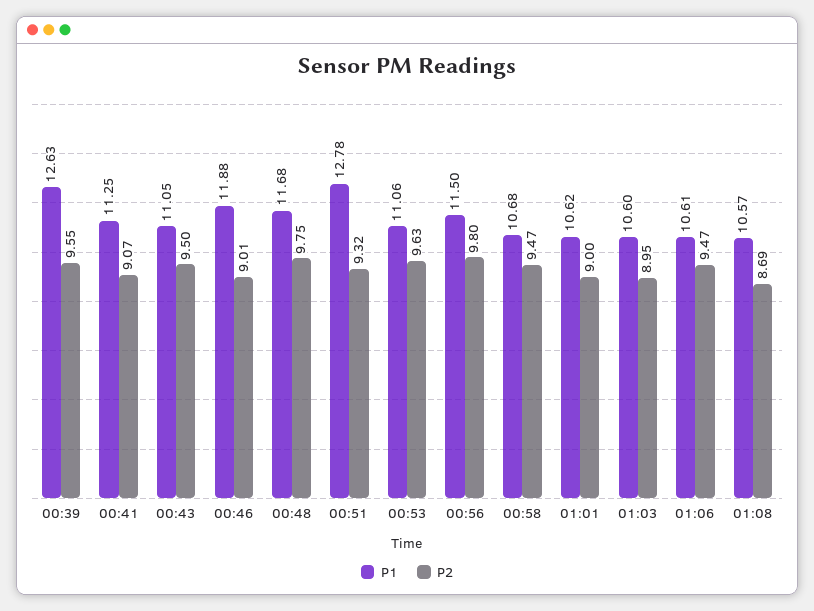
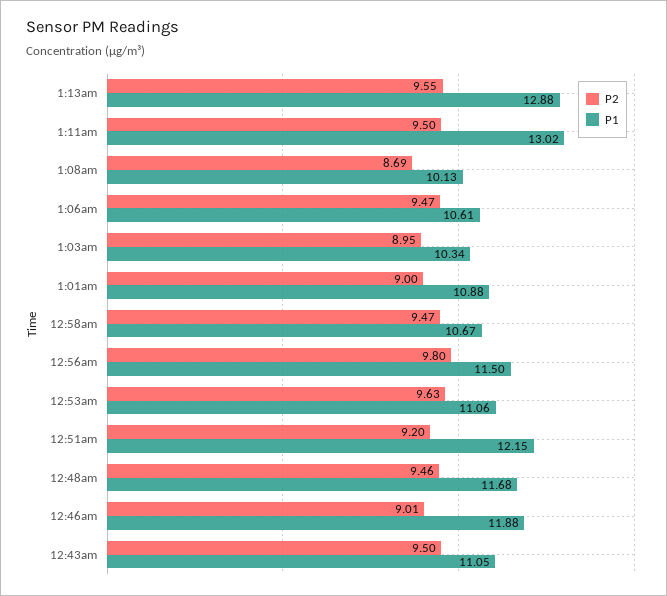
P1, 00:39: 12.63 -> none
P2, 00:39: 9.55 -> none
P1, 00:41: 11.25 -> none
P2, 00:41: 9.07 -> none
P2, 00:48: 9.75 -> 9.46
P1, 00:51: 12.78 -> 12.15
P2, 00:51: 9.32 -> 9.2
P1, 00:58: 10.68 -> 10.67
P1, 01:01: 10.62 -> 10.88
P1, 01:03: 10.6 -> 10.34
P1, 01:08: 10.57 -> 10.13
P2, 1:13am: none -> 9.55
P1, 1:13am: none -> 12.88
P2, 1:11am: none -> 9.5
P1, 1:11am: none -> 13.02

